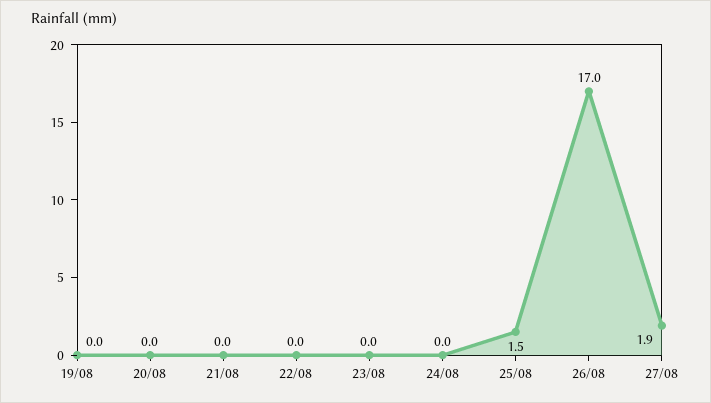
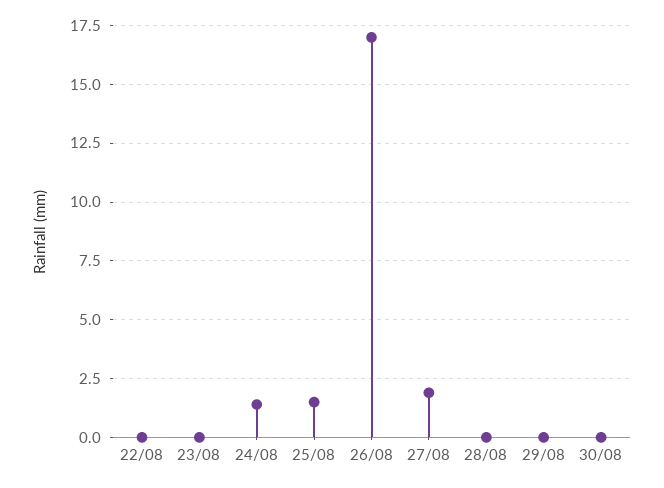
19/08: 0 -> none
20/08: 0 -> none
21/08: 0 -> none
24/08: 0 -> 1.5
28/08: none -> 0
29/08: none -> 0
30/08: none -> 0

